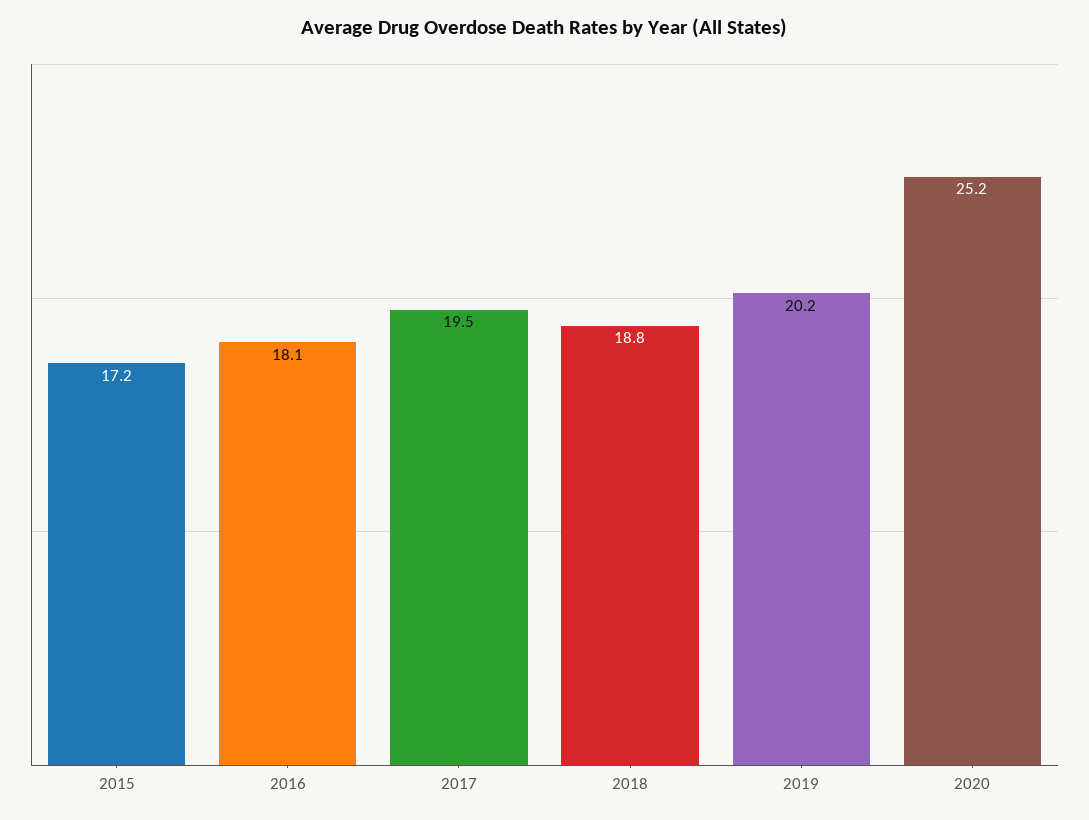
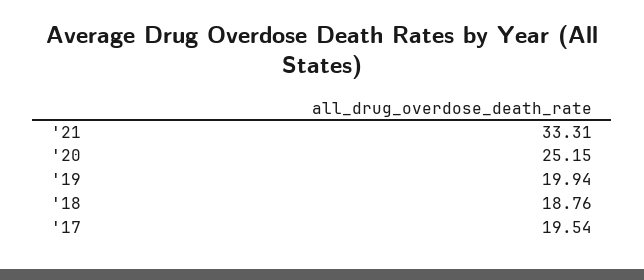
2015: 17.2 -> none
2016: 18.1 -> none
2019: 20.2 -> 19.94
'21: none -> 33.31

